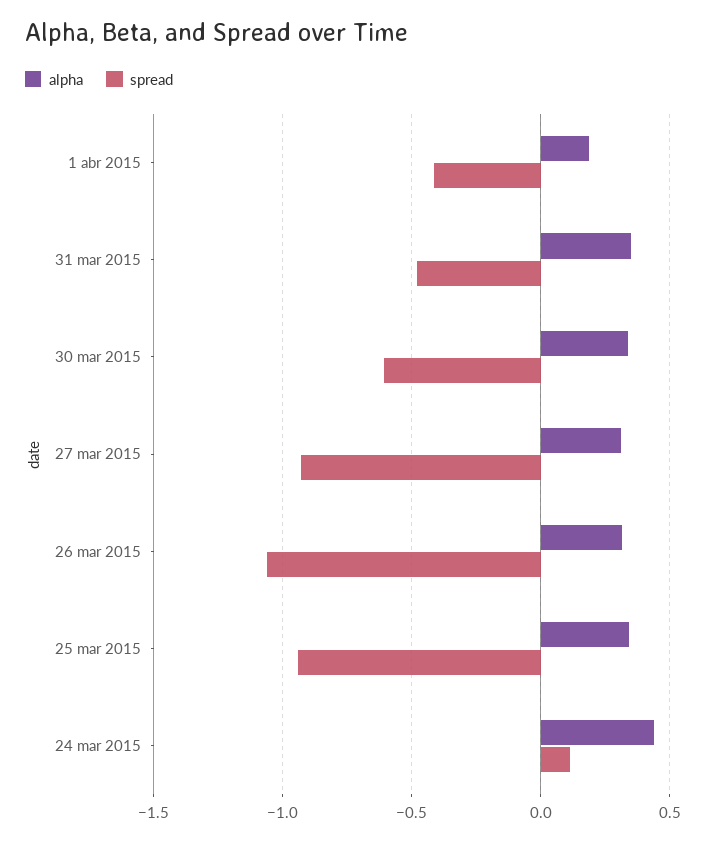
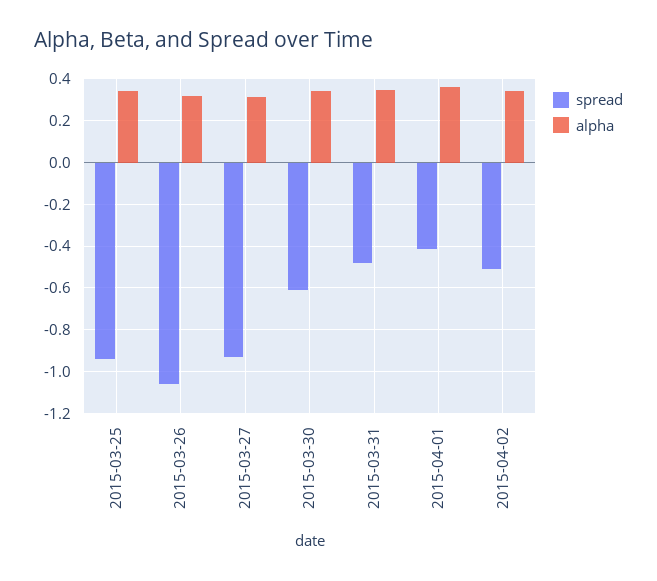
alpha, 1 abr 2015: 0.2 -> 0.35
alpha, 24 mar 2015: 0.45 -> none
spread, 24 mar 2015: 0.1 -> none
spread, 2015-04-02: none -> -0.5
alpha, 2015-04-02: none -> 0.35

